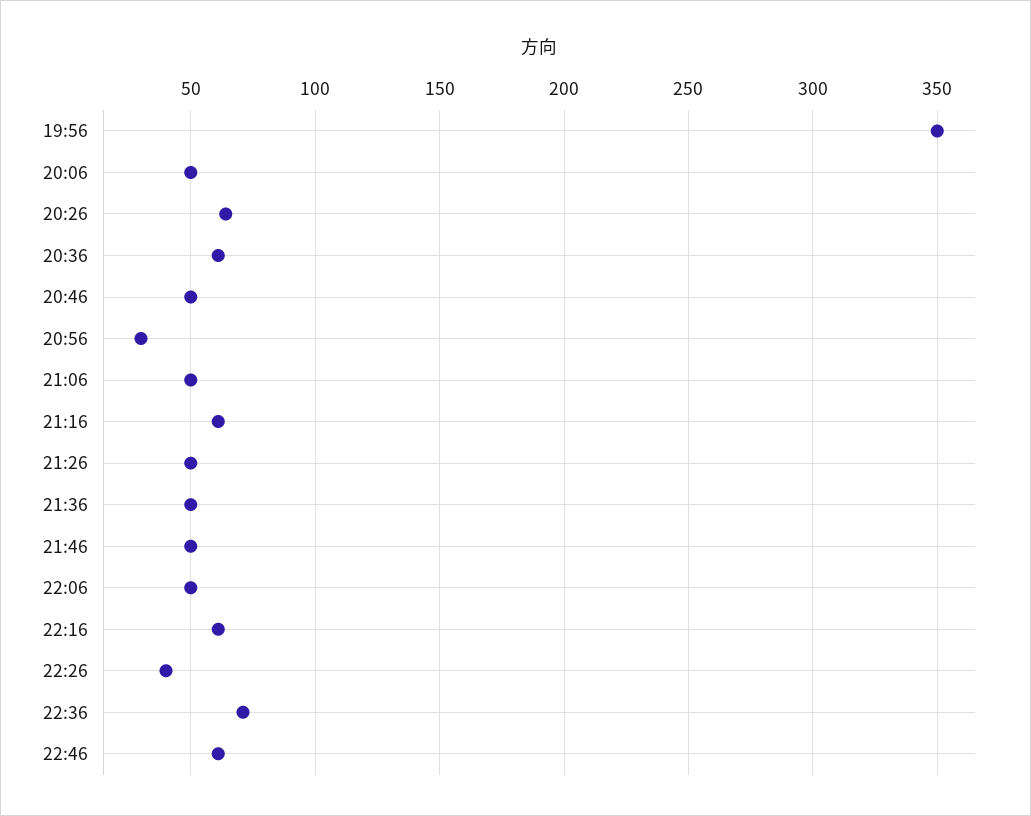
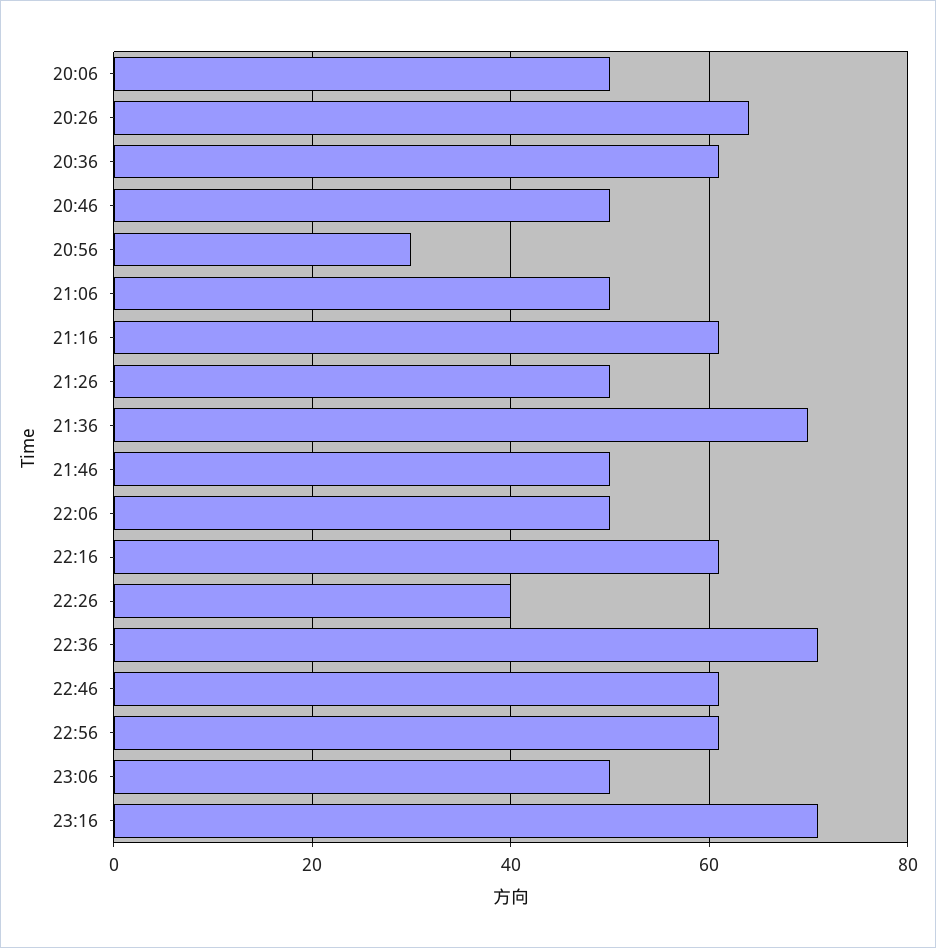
19:56: 350 -> none
21:36: 50 -> 70
22:56: none -> 60
23:06: none -> 50
23:16: none -> 70

